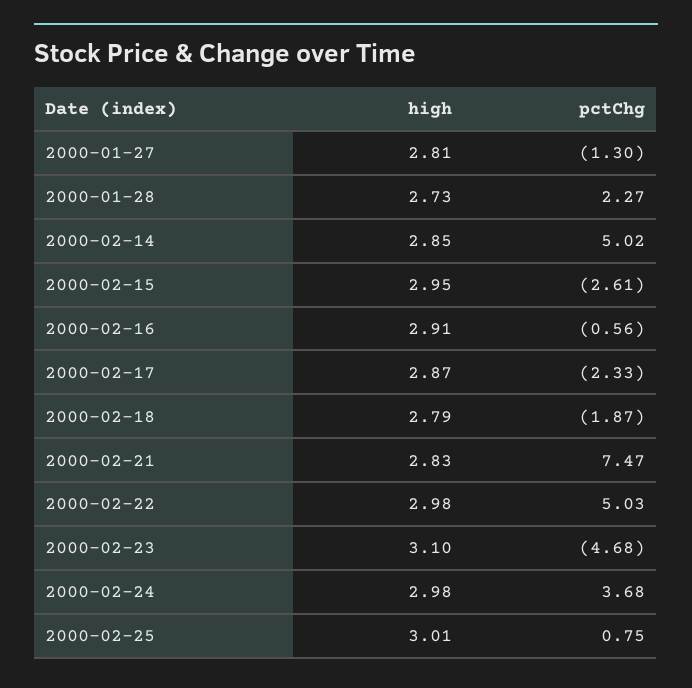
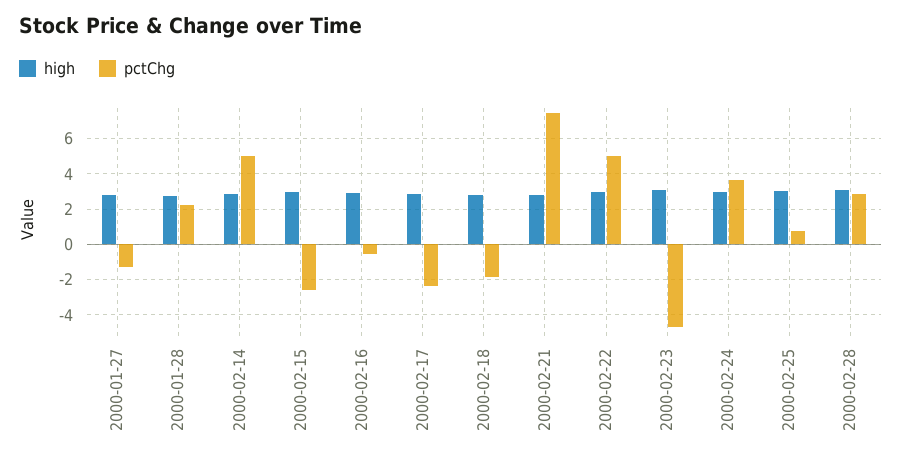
high, 2000-02-28: none -> 3
pctChg, 2000-02-28: none -> 3

